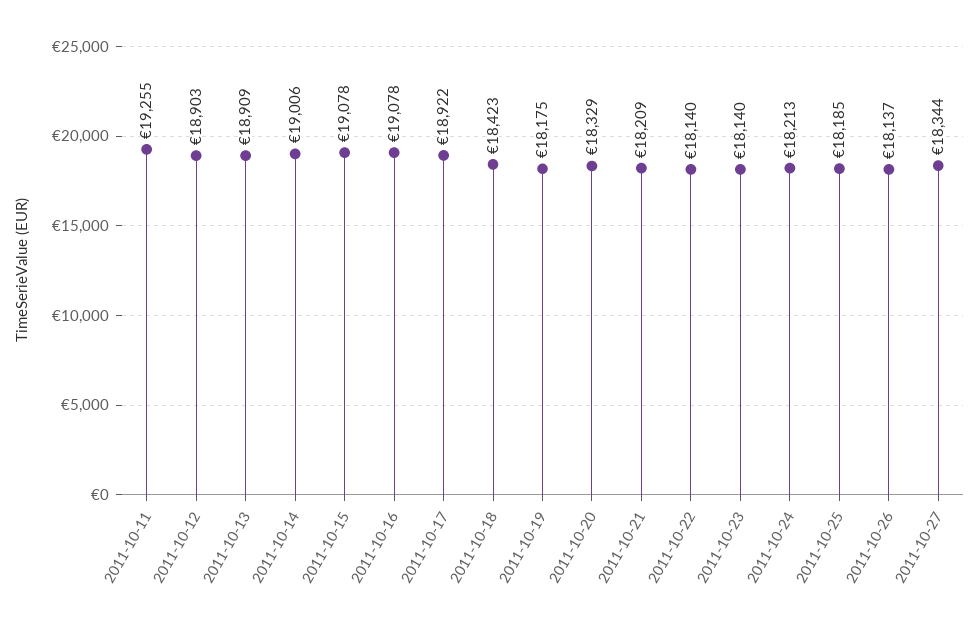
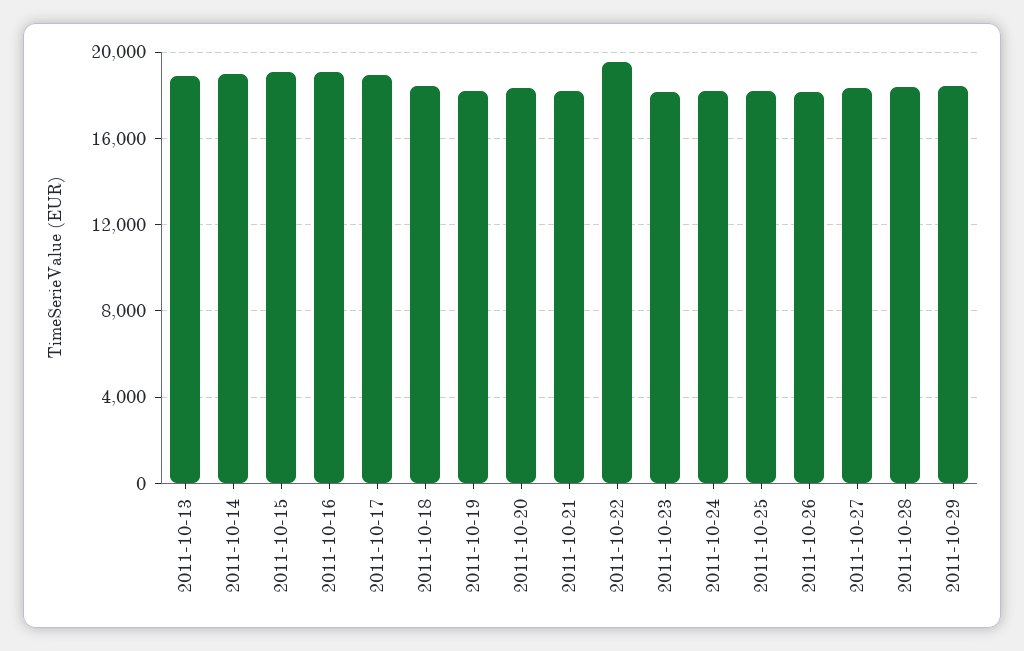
2011-10-11: 19255 -> none
2011-10-12: 18903 -> none
2011-10-22: 18140 -> 19500
2011-10-28: none -> 18500
2011-10-29: none -> 18500

